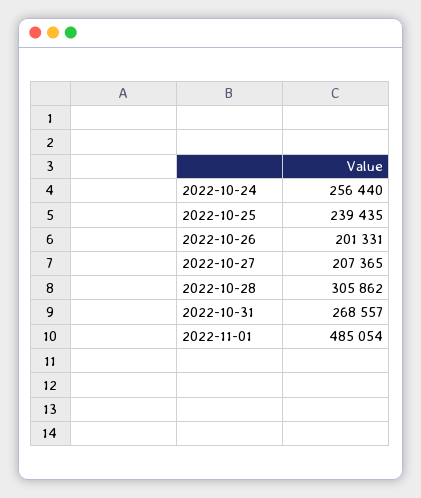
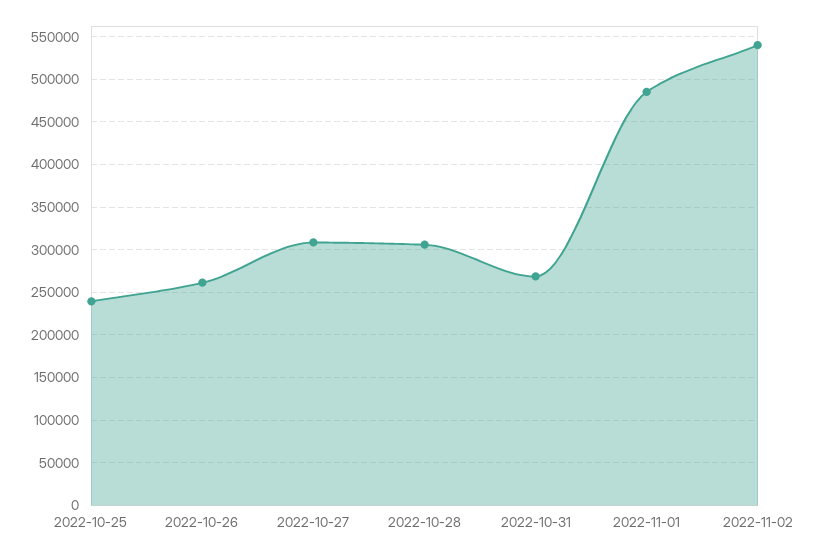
2022-10-24: 256440 -> none
2022-10-26: 201331 -> 260000
2022-10-27: 207365 -> 310000
2022-11-02: none -> 540000

